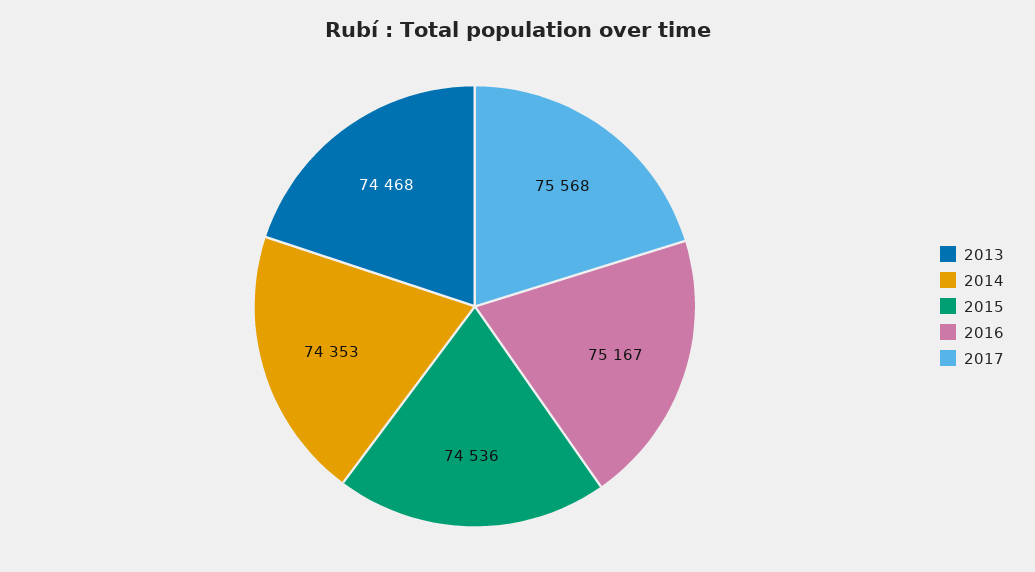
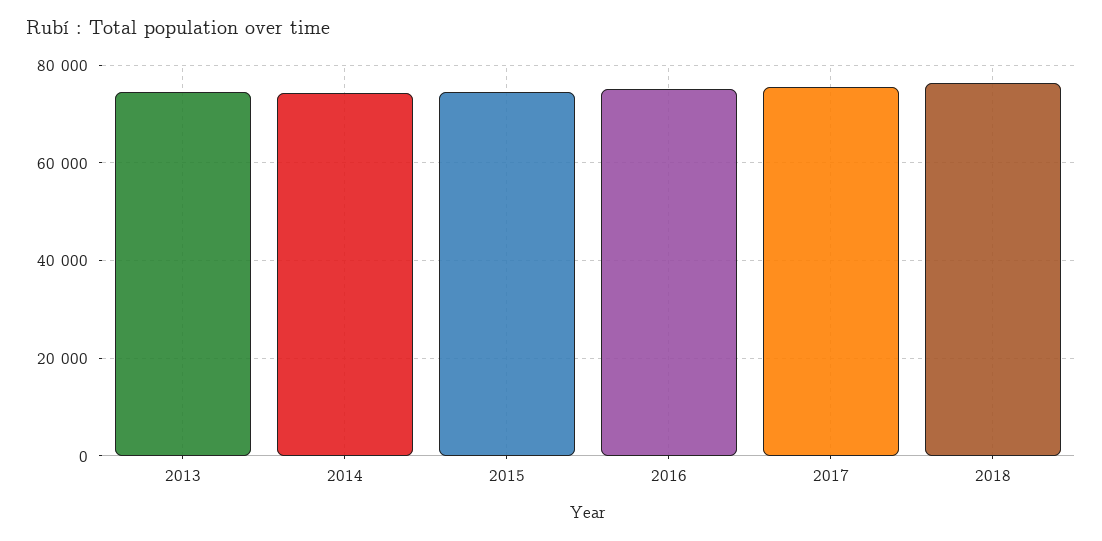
2018: none -> 76000

